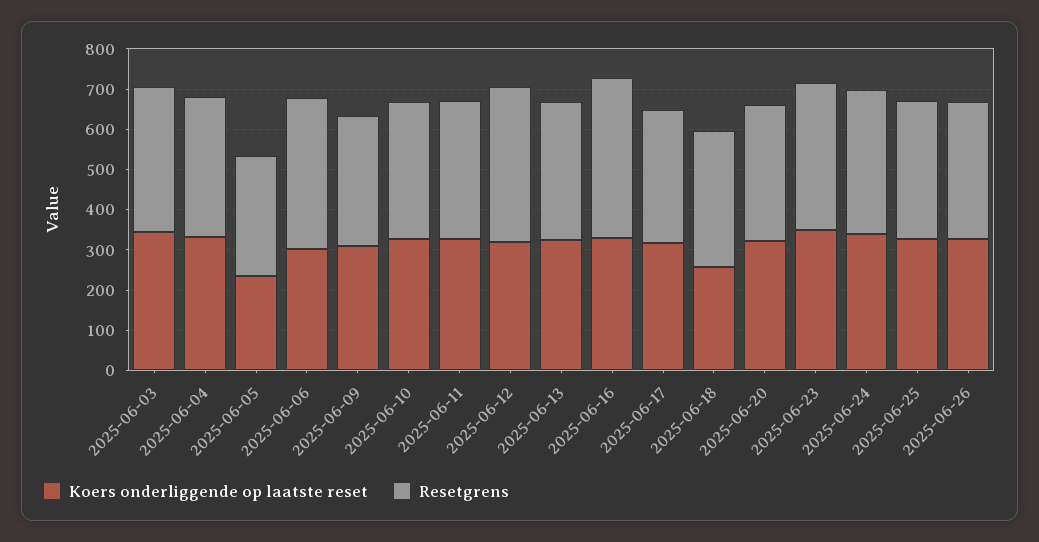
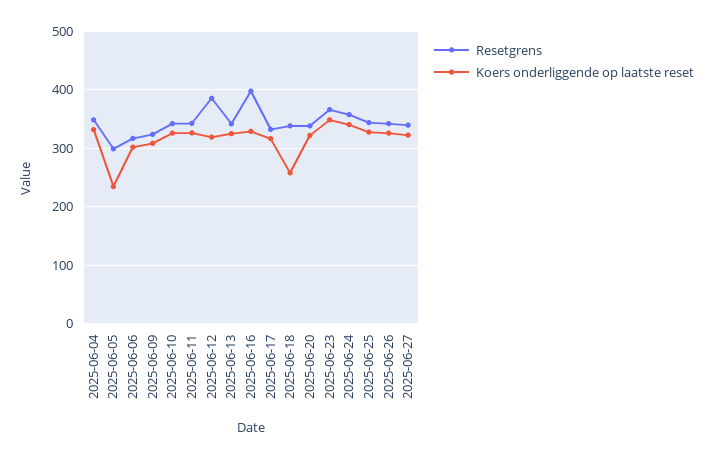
Koers onderliggende op laatste reset, 2025-06-03: 340 -> none
Resetgrens, 2025-06-03: 360 -> none
Resetgrens, 2025-06-06: 380 -> 320
Resetgrens, 2025-06-27: none -> 340
Koers onderliggende op laatste reset, 2025-06-27: none -> 320

